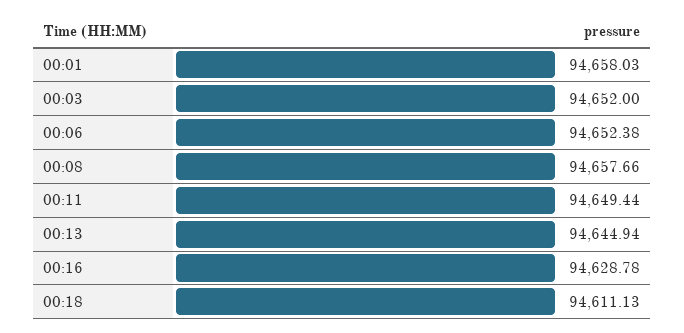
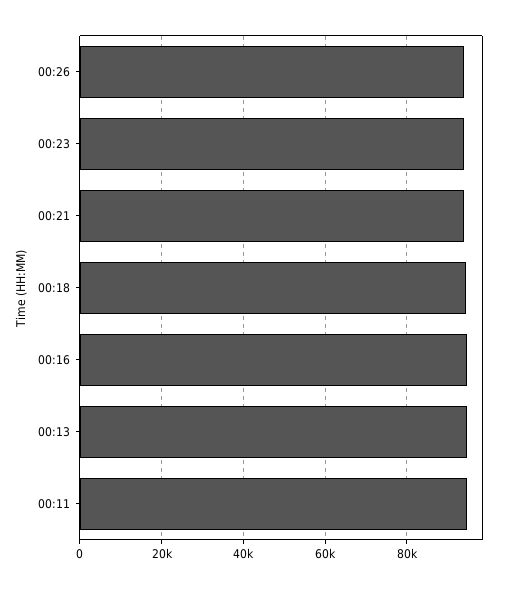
00:01: 94658.03 -> none
00:03: 94652 -> none
00:06: 94652.38 -> none
00:08: 94657.66 -> none
00:26: none -> 94000
00:23: none -> 94000
00:21: none -> 94000

